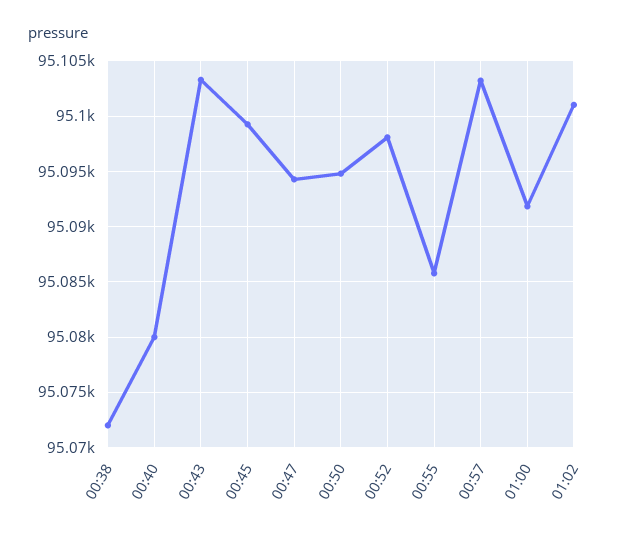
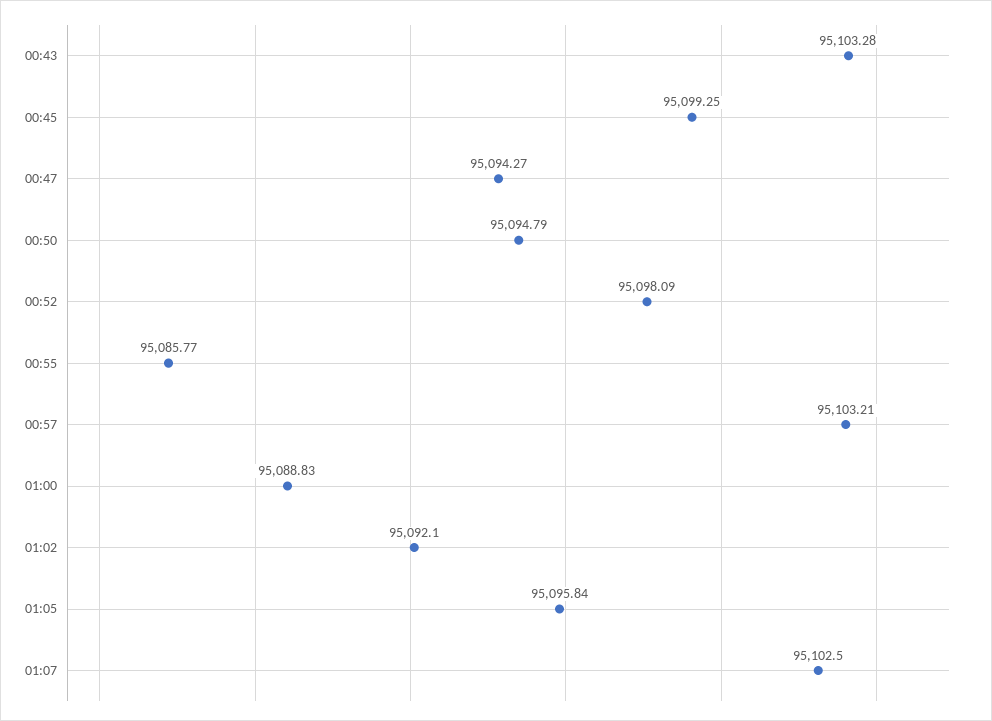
00:38: 95072 -> none
00:40: 95080 -> none
01:00: 95092 -> 95088.83
01:02: 95101 -> 95092.1
01:05: none -> 95095.84
01:07: none -> 95102.5

